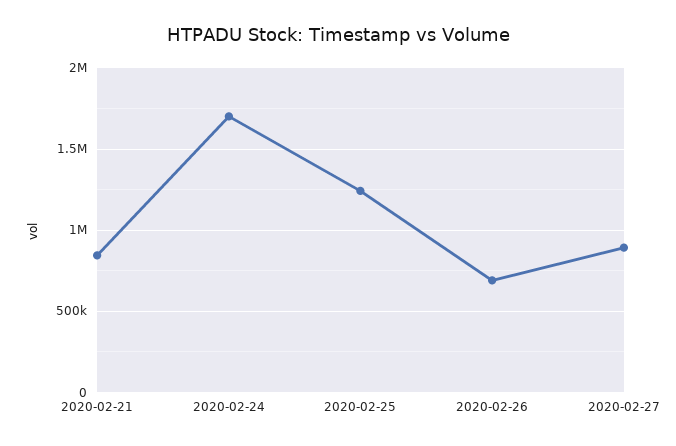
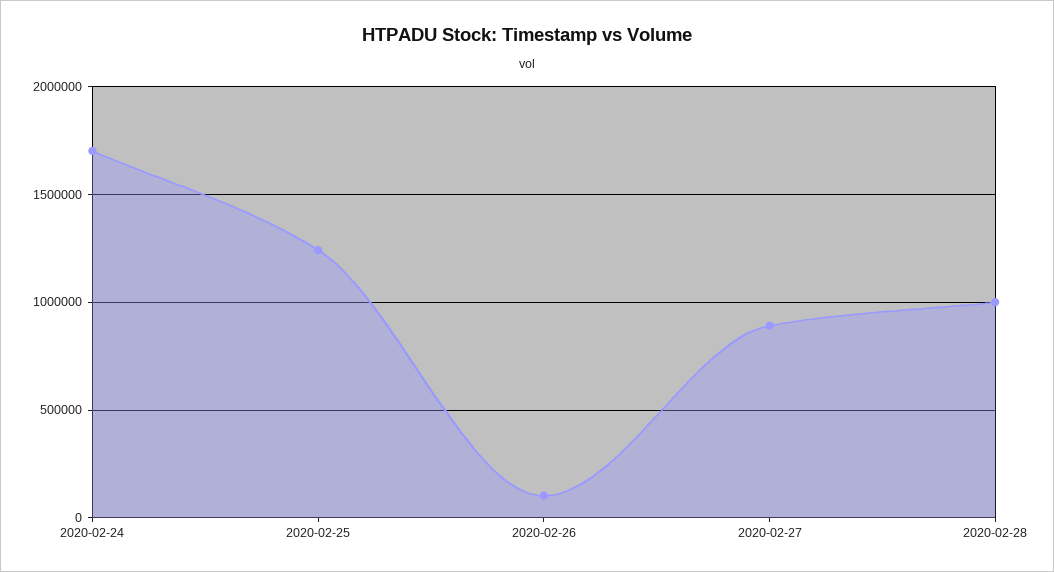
2020-02-21: 850000 -> none
2020-02-26: 700000 -> 100000
2020-02-28: none -> 1000000

